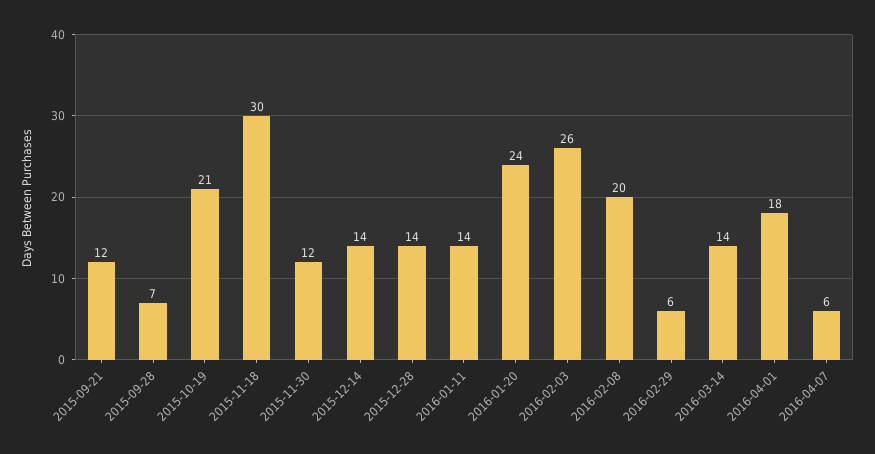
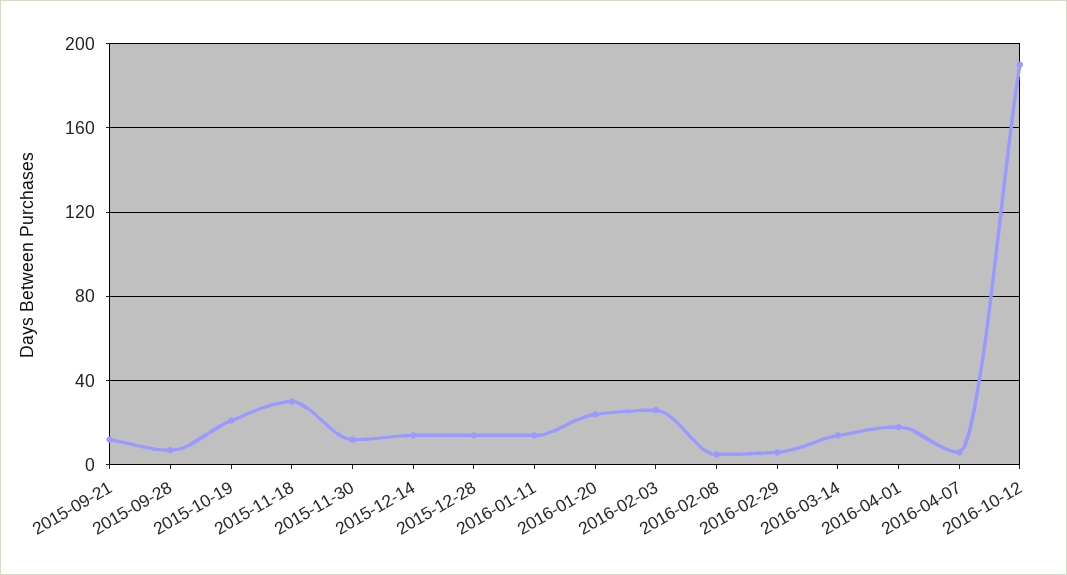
2016-02-08: 20 -> 5
2016-10-12: none -> 190

